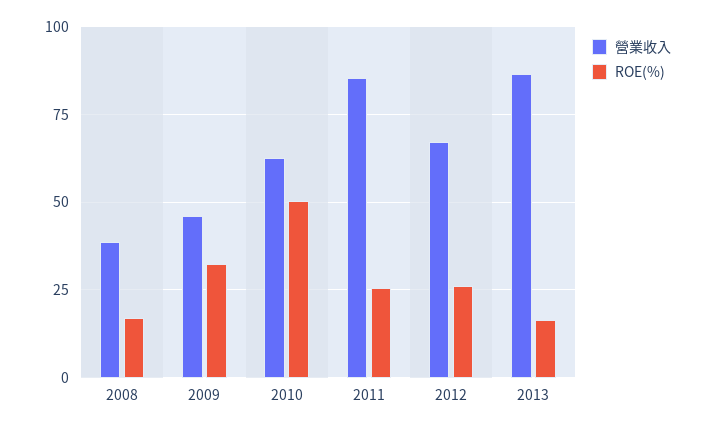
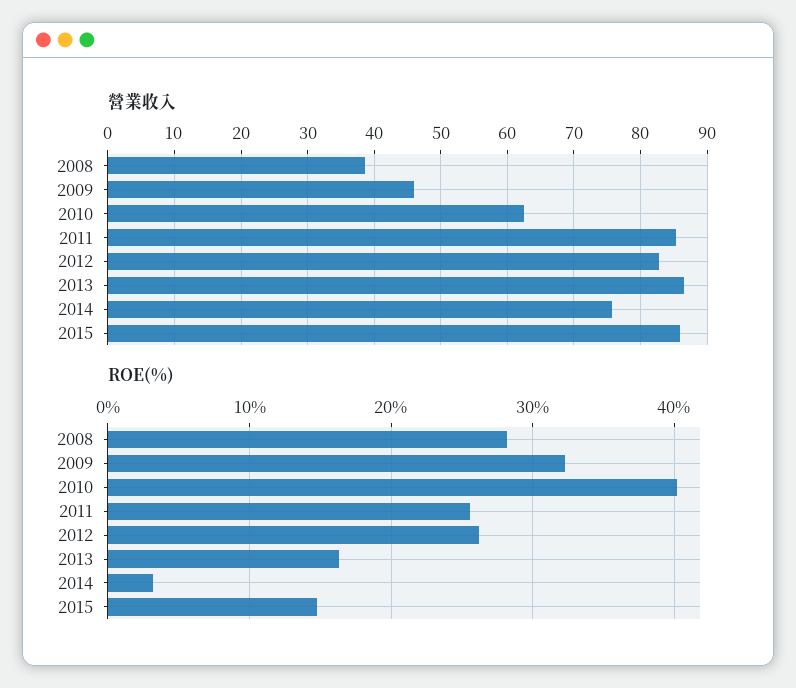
ROE(%), 2008: 17.5 -> 28
ROE(%), 2010: 50 -> 40
營業收入, 2012: 67.5 -> 83
營業收入, 2014: none -> 76
營業收入, 2015: none -> 86
ROE(%), 2014: none -> 3
ROE(%), 2015: none -> 15

